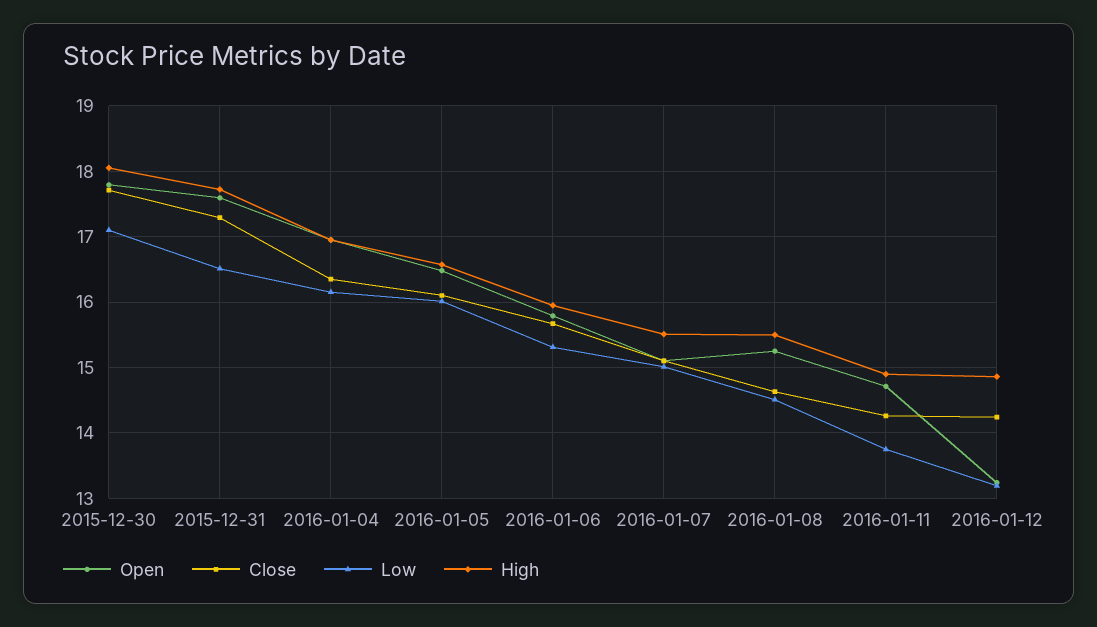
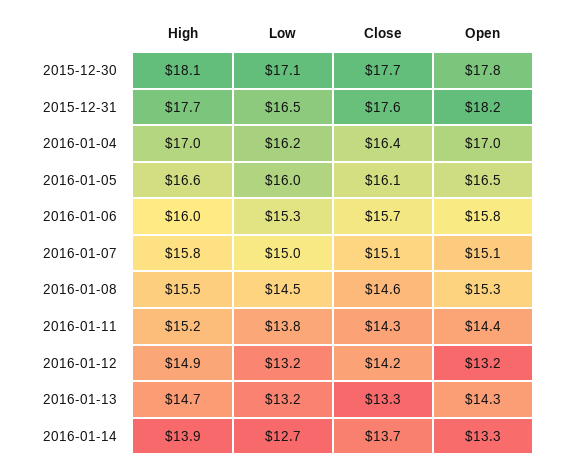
Open, 2015-12-31: 17.6 -> 18.2
Close, 2015-12-31: 17.3 -> 17.6
High, 2016-01-07: 15.5 -> 15.8
Open, 2016-01-11: 14.7 -> 14.4
High, 2016-01-11: 14.9 -> 15.2
High, 2016-01-13: none -> 14.7
Low, 2016-01-13: none -> 13.2
Close, 2016-01-13: none -> 13.3
Open, 2016-01-13: none -> 14.3
High, 2016-01-14: none -> 13.9
Low, 2016-01-14: none -> 12.7
Close, 2016-01-14: none -> 13.7
Open, 2016-01-14: none -> 13.3

